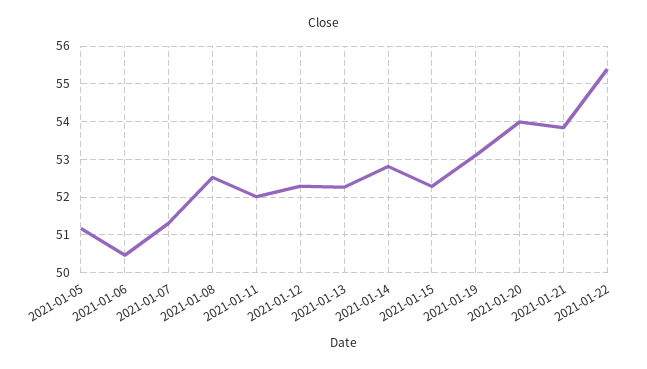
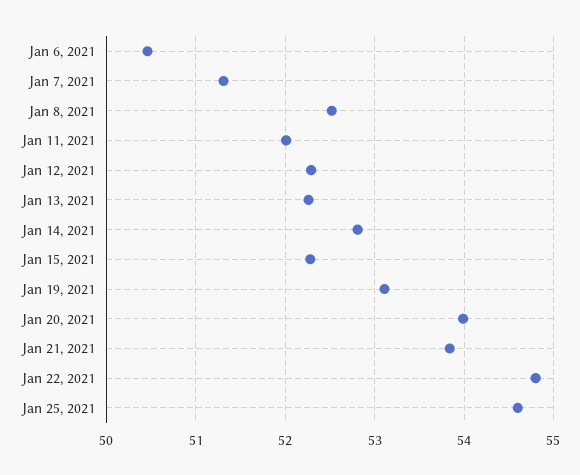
2021-01-05: 51.2 -> none
2021-01-22: 55.4 -> 54.8
Jan 25, 2021: none -> 54.6

